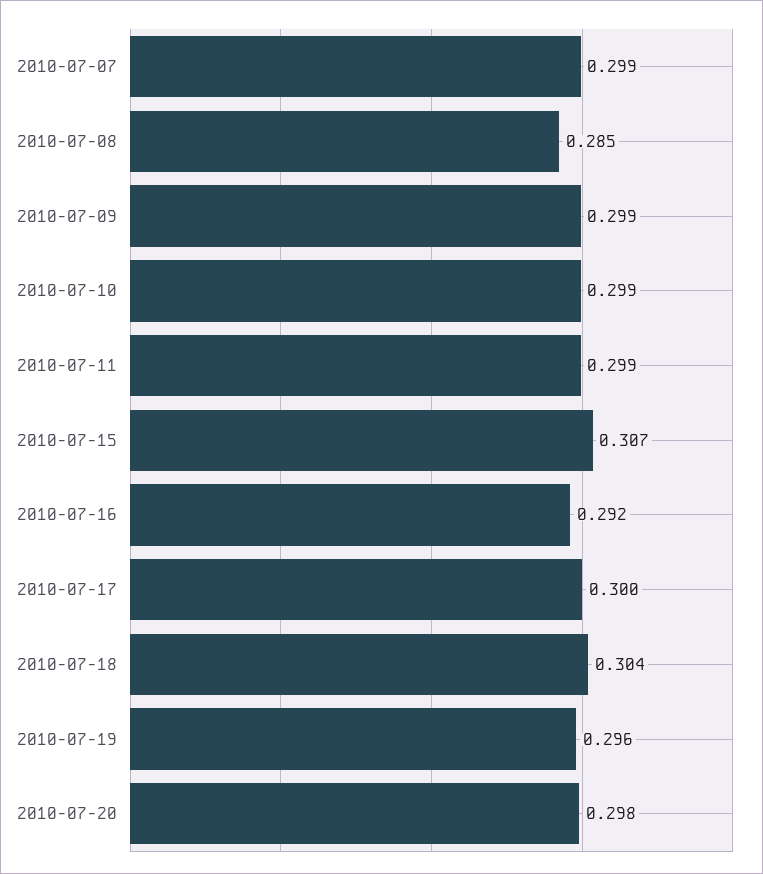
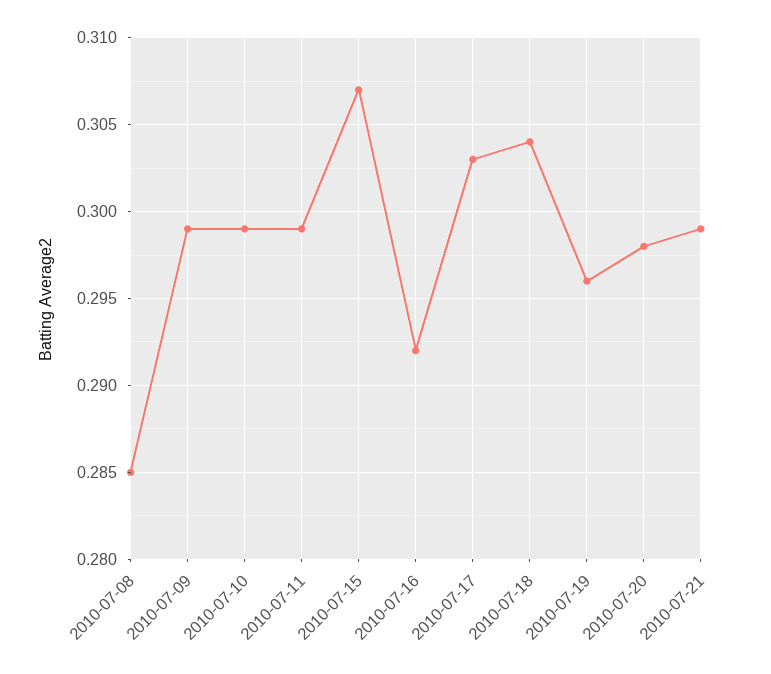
2010-07-07: 0.299 -> none
2010-07-17: 0.3 -> 0.303
2010-07-21: none -> 0.299

